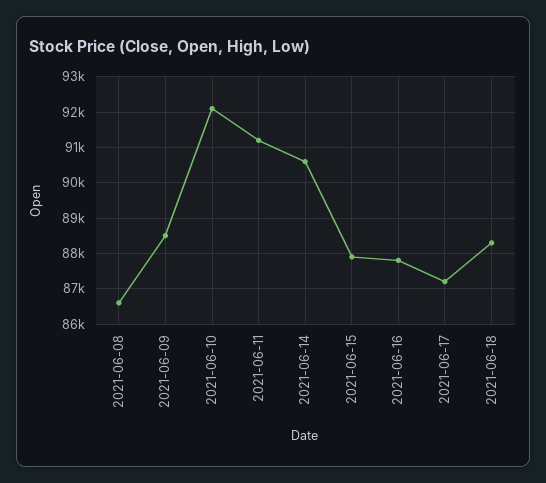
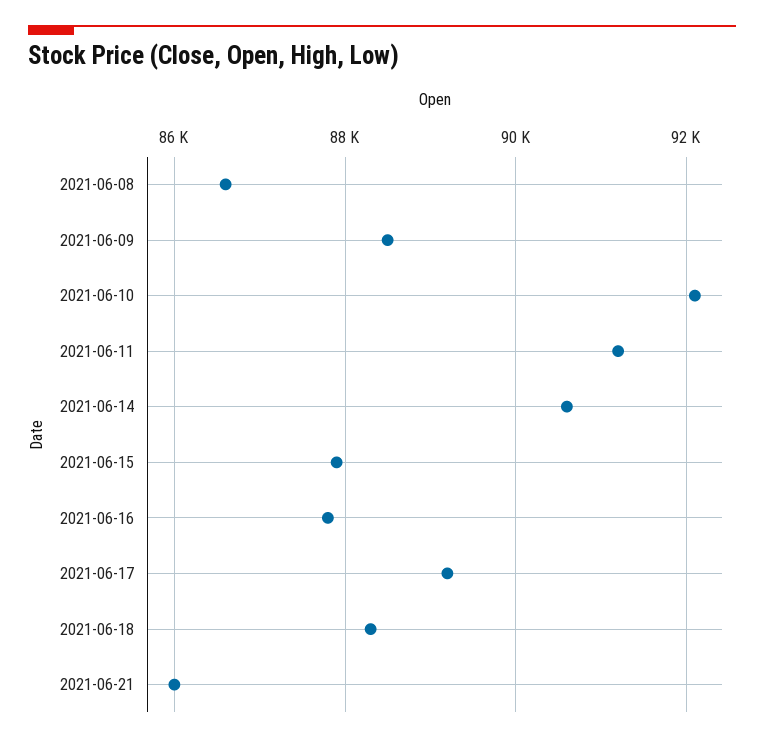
2021-06-17: 87200 -> 89200
2021-06-21: none -> 86000

